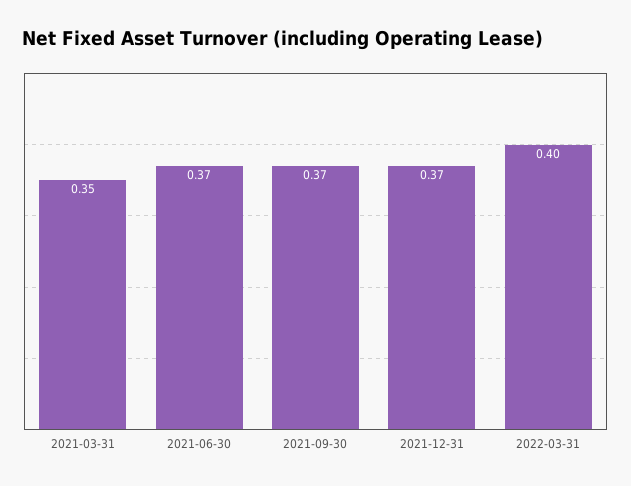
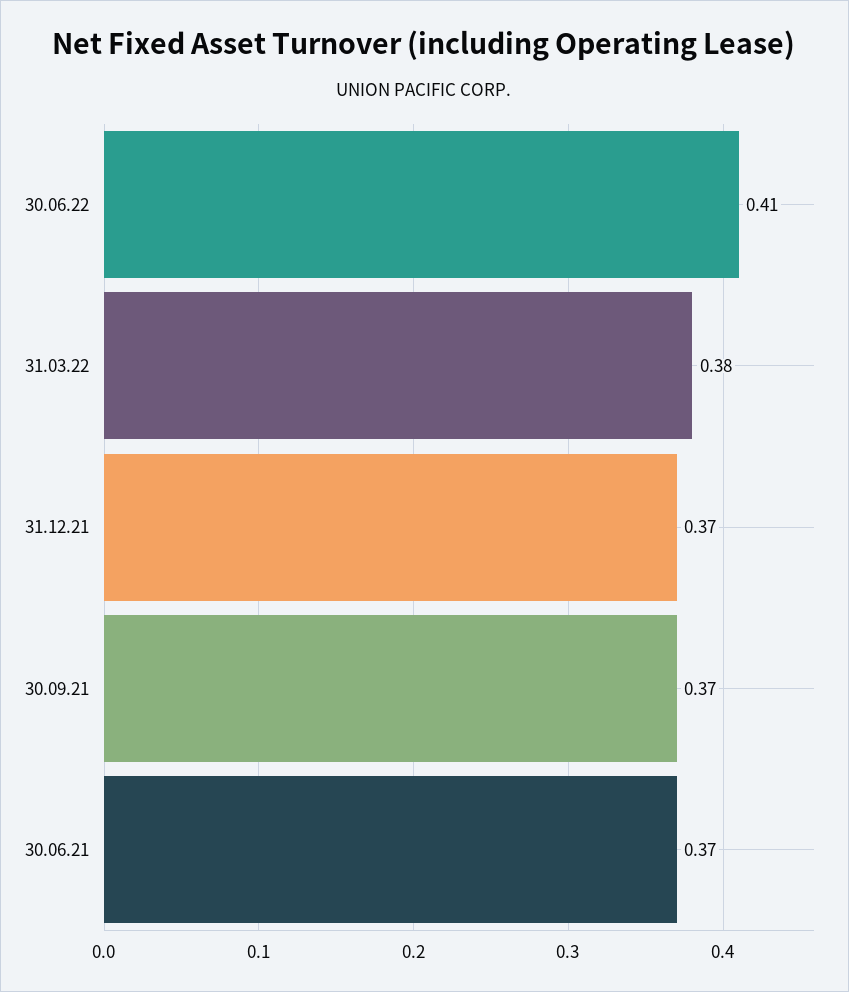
2021-03-31: 0.35 -> none
2022-03-31: 0.4 -> 0.38
30.06.22: none -> 0.41

